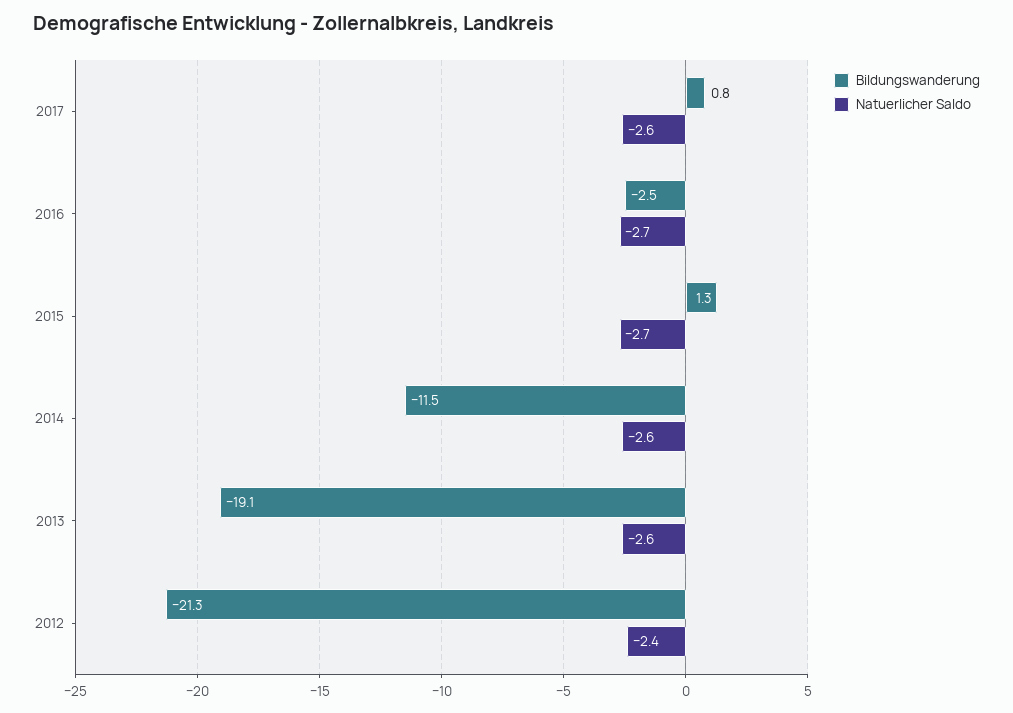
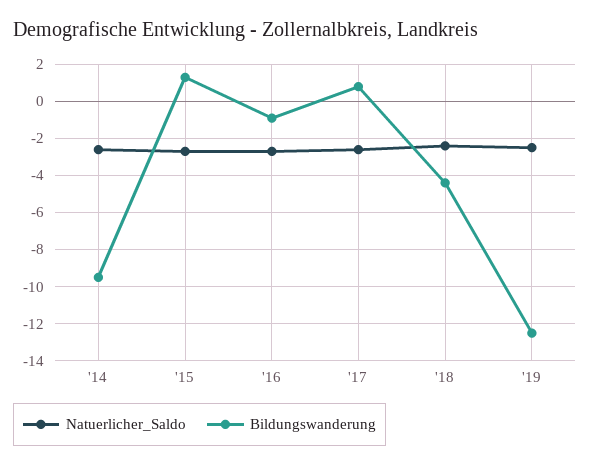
Bildungswanderung, 2016: -2.5 -> -1
Bildungswanderung, 2014: -11.5 -> -9.5
Bildungswanderung, 2013: -19.1 -> none
Natuerlicher Saldo, 2013: -2.6 -> none
Bildungswanderung, 2012: -21.3 -> none
Natuerlicher Saldo, 2012: -2.4 -> none
Natuerlicher Saldo, '18: none -> -2.5
Bildungswanderung, '18: none -> -4.5
Natuerlicher Saldo, '19: none -> -2.5
Bildungswanderung, '19: none -> -12.5

